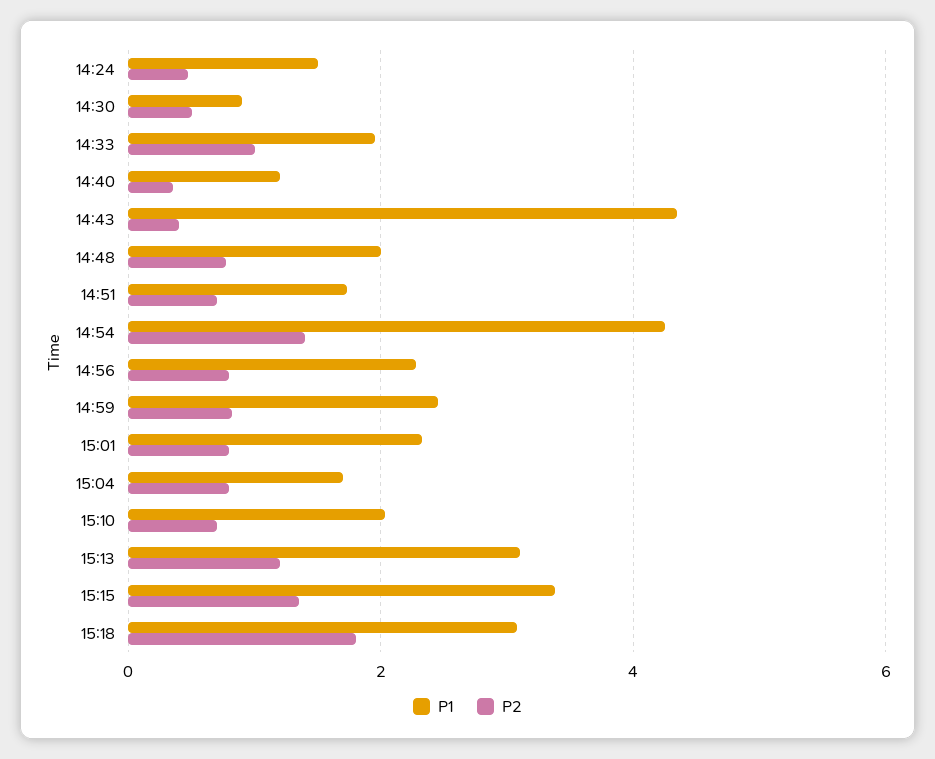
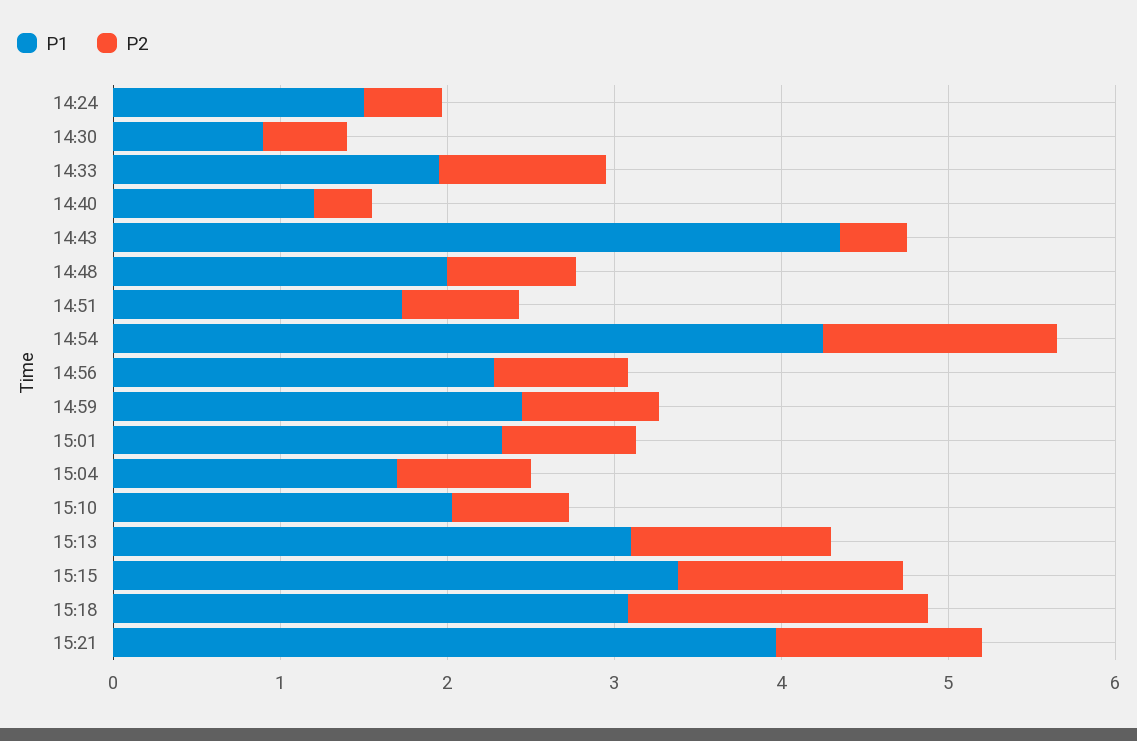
P1, 15:21: none -> 4
P2, 15:21: none -> 1.2

